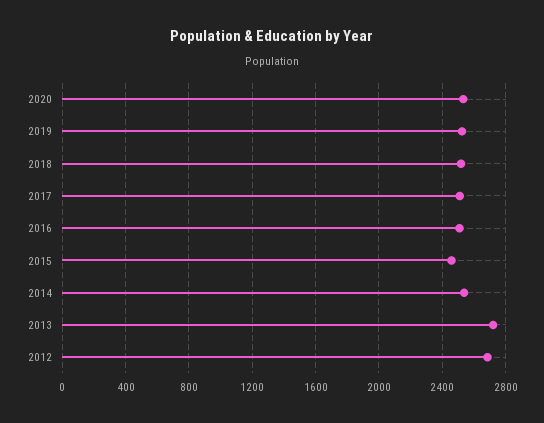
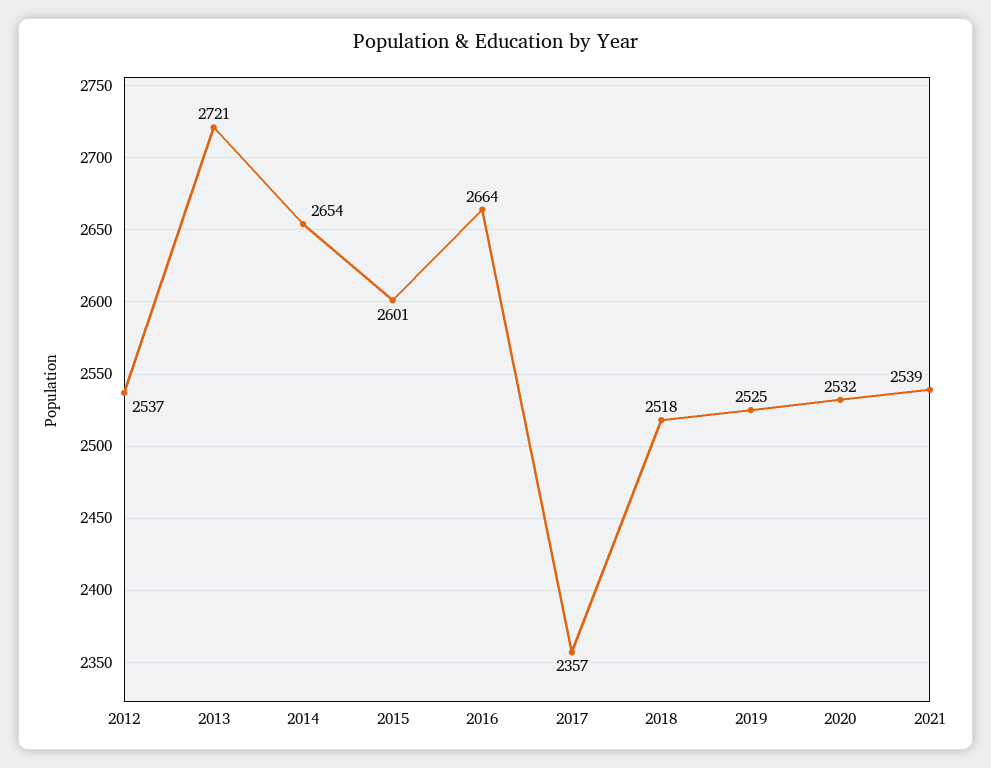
2017: 2500 -> 2357
2016: 2500 -> 2664
2015: 2450 -> 2601
2014: 2550 -> 2654
2012: 2700 -> 2537
2021: none -> 2539

